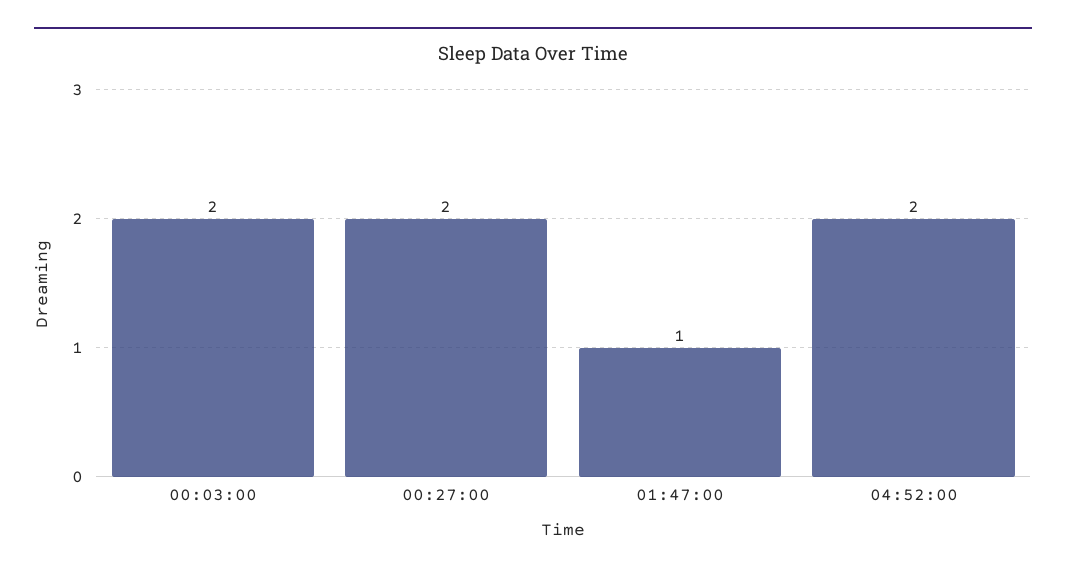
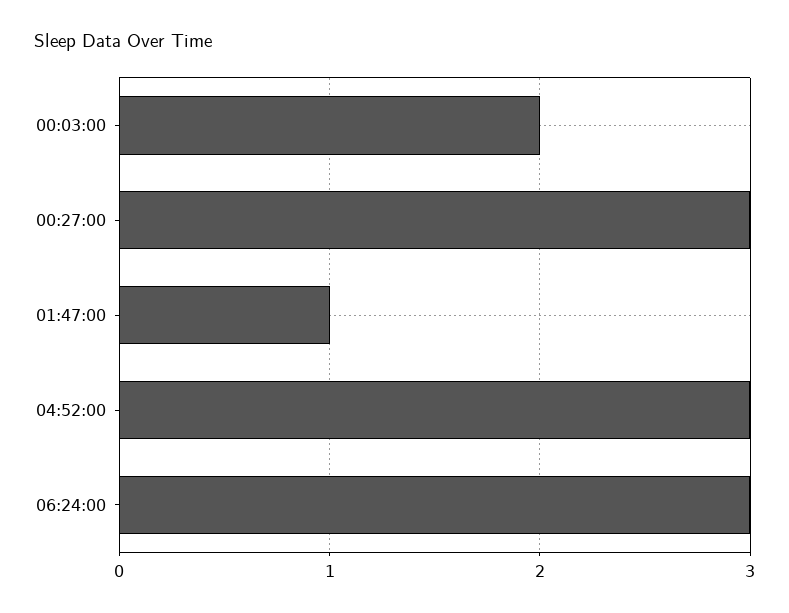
00:27:00: 2 -> 3
04:52:00: 2 -> 3
06:24:00: none -> 3

